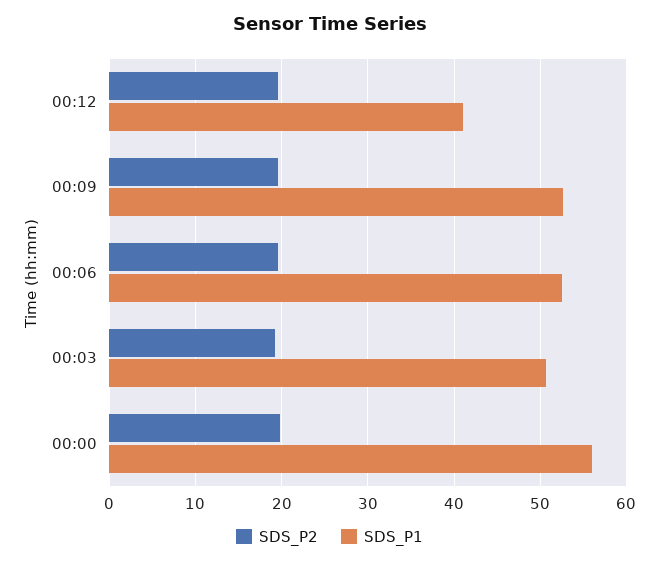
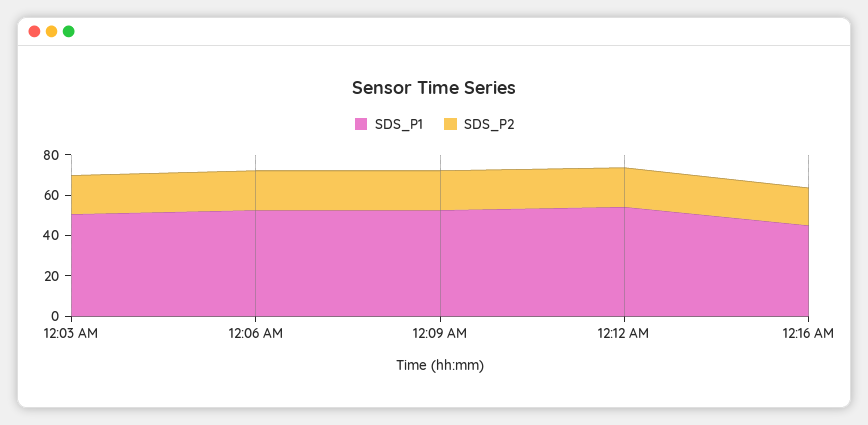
SDS_P1, 00:12: 41 -> 55
SDS_P2, 00:00: 20 -> none
SDS_P1, 00:00: 56 -> none
SDS_P1, 12:16 AM: none -> 45
SDS_P2, 12:16 AM: none -> 20

